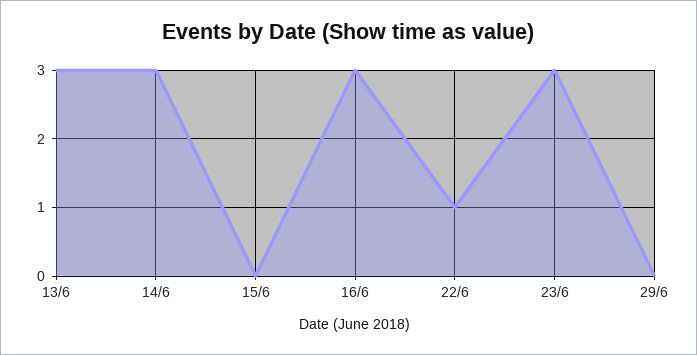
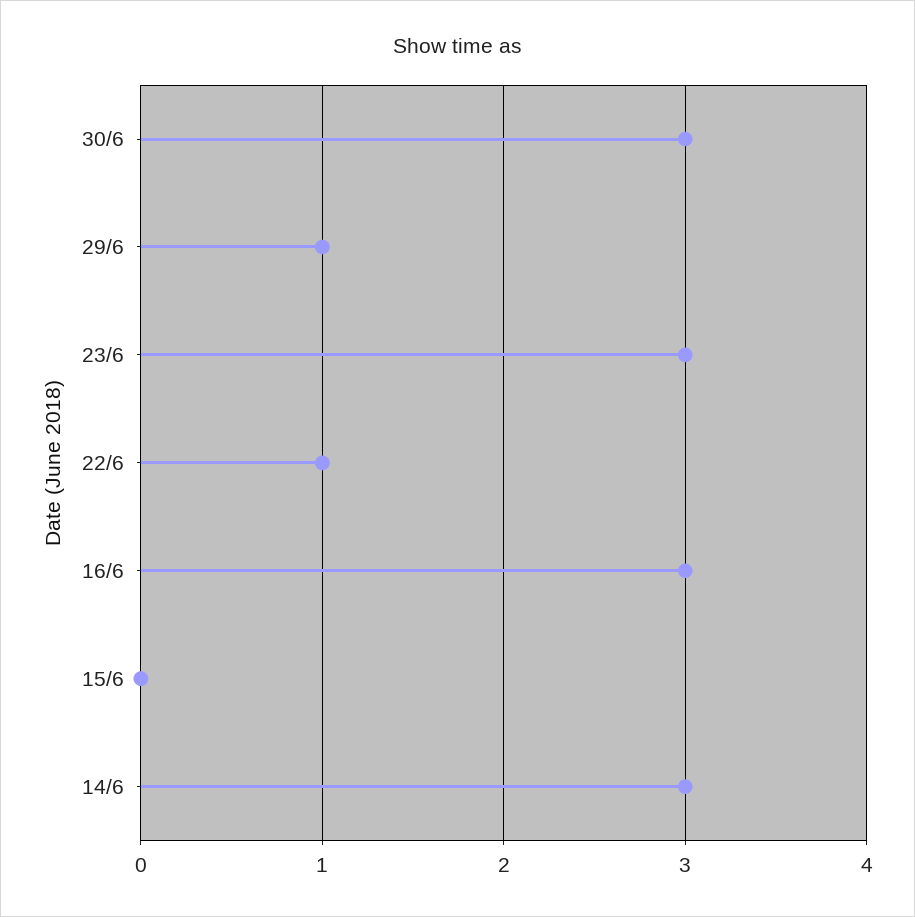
13/6: 3 -> none
29/6: 0 -> 1
30/6: none -> 3

